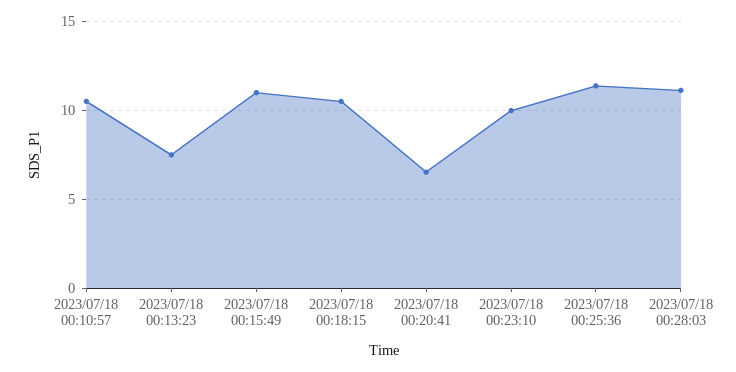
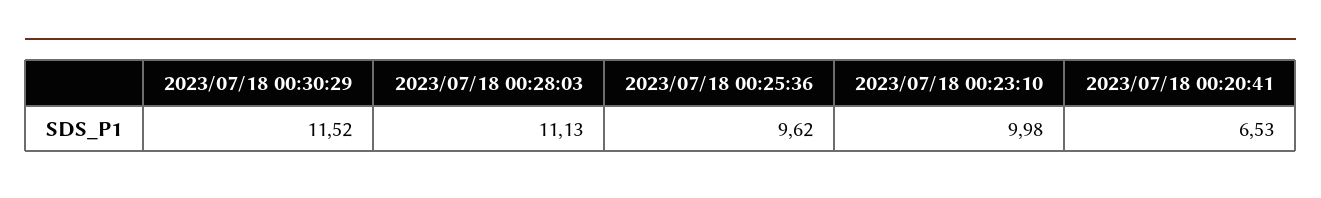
2023/07/18 00:10:57: 10.5 -> none
2023/07/18 00:13:23: 7.5 -> none
2023/07/18 00:15:49: 11 -> none
2023/07/18 00:18:15: 10.5 -> none
2023/07/18 00:25:36: 11.5 -> 9.62
2023/07/18 00:30:29: none -> 11.52

